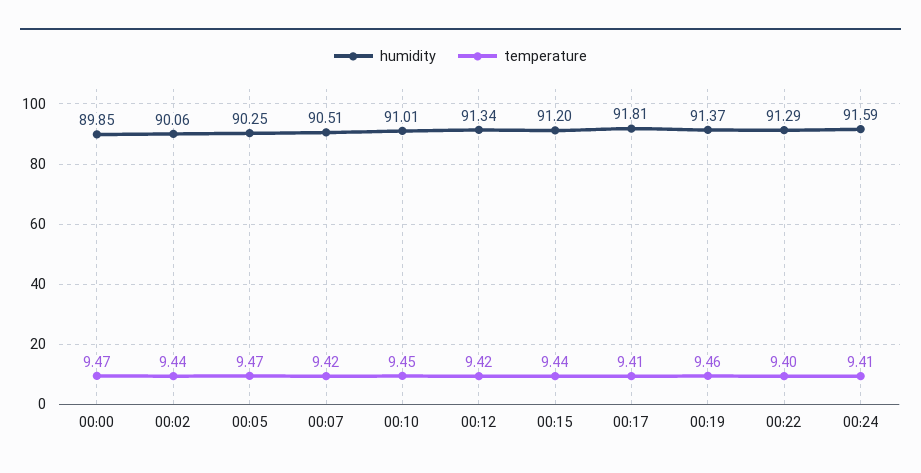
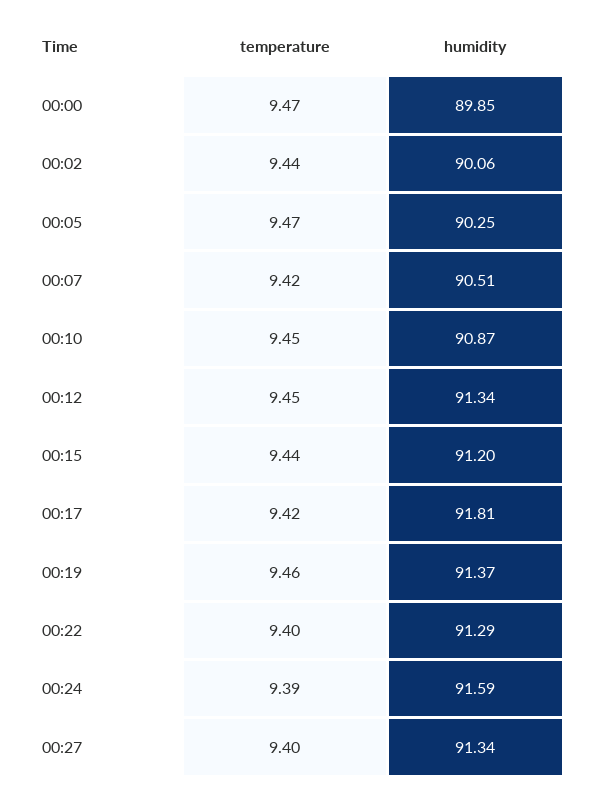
humidity, 00:10: 91.01 -> 90.87
temperature, 00:12: 9.42 -> 9.45
temperature, 00:17: 9.41 -> 9.42
temperature, 00:24: 9.41 -> 9.39
temperature, 00:27: none -> 9.4
humidity, 00:27: none -> 91.34

